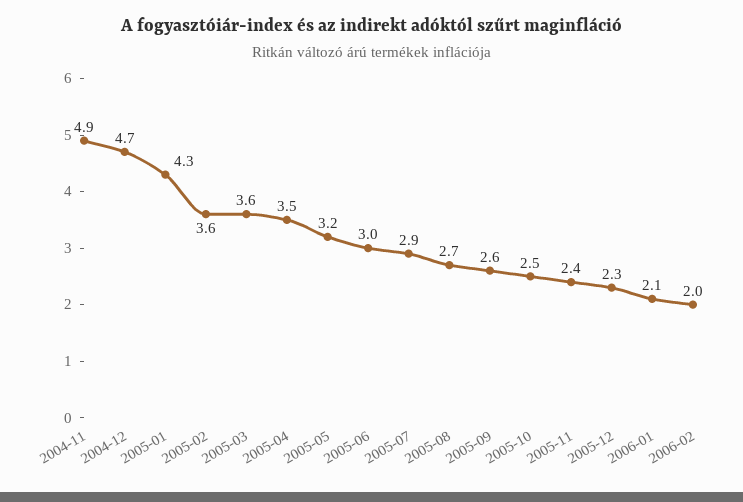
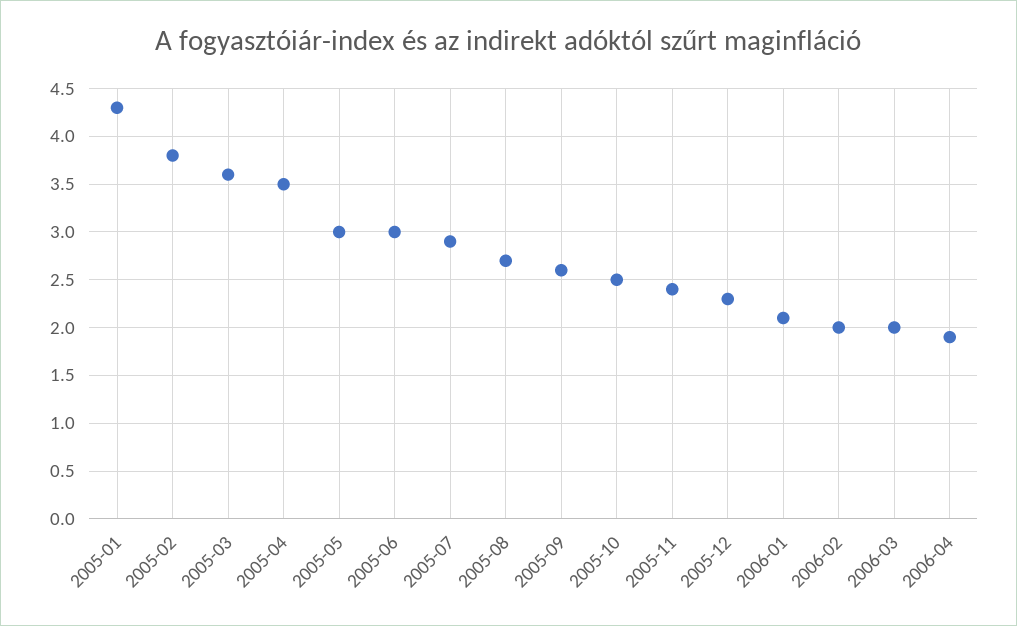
2004-11: 4.9 -> none
2004-12: 4.7 -> none
2005-02: 3.6 -> 3.8
2005-05: 3.2 -> 3
2006-03: none -> 2
2006-04: none -> 1.9

